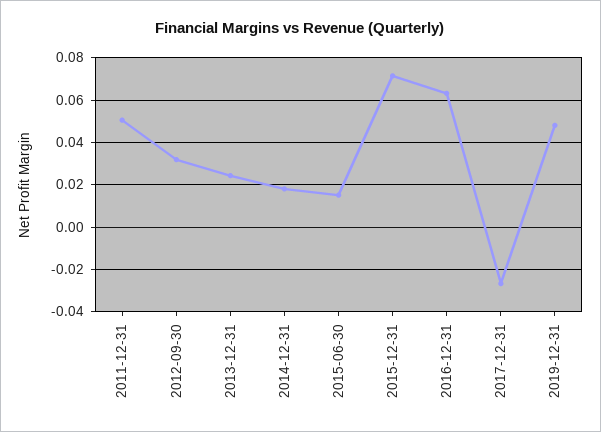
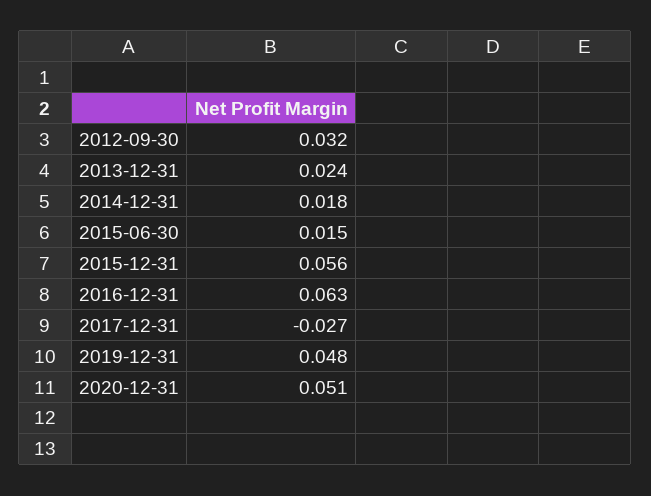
2011-12-31: 0.05 -> none
2015-12-31: 0.07 -> 0.056
2020-12-31: none -> 0.051

